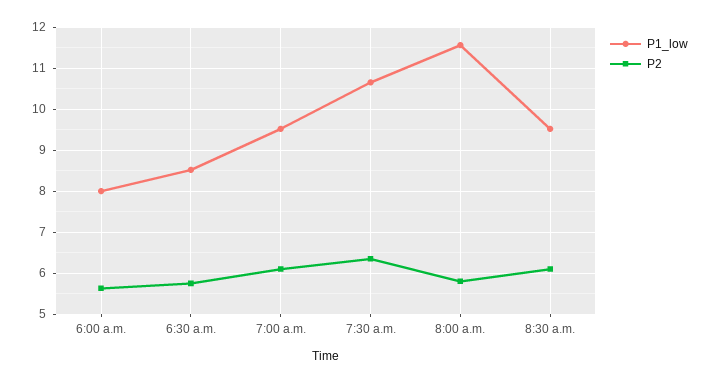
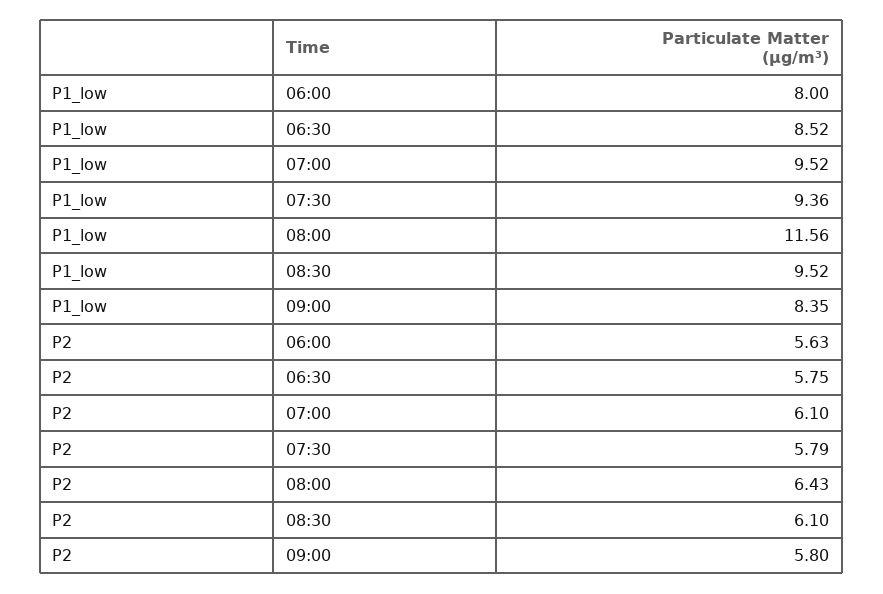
P1_low, 7:30 a.m.: 10.6 -> 9.36
P2, 7:30 a.m.: 6.4 -> 5.79
P2, 8:00 a.m.: 5.8 -> 6.43
P1_low, 09:00: none -> 8.35
P2, 09:00: none -> 5.8

